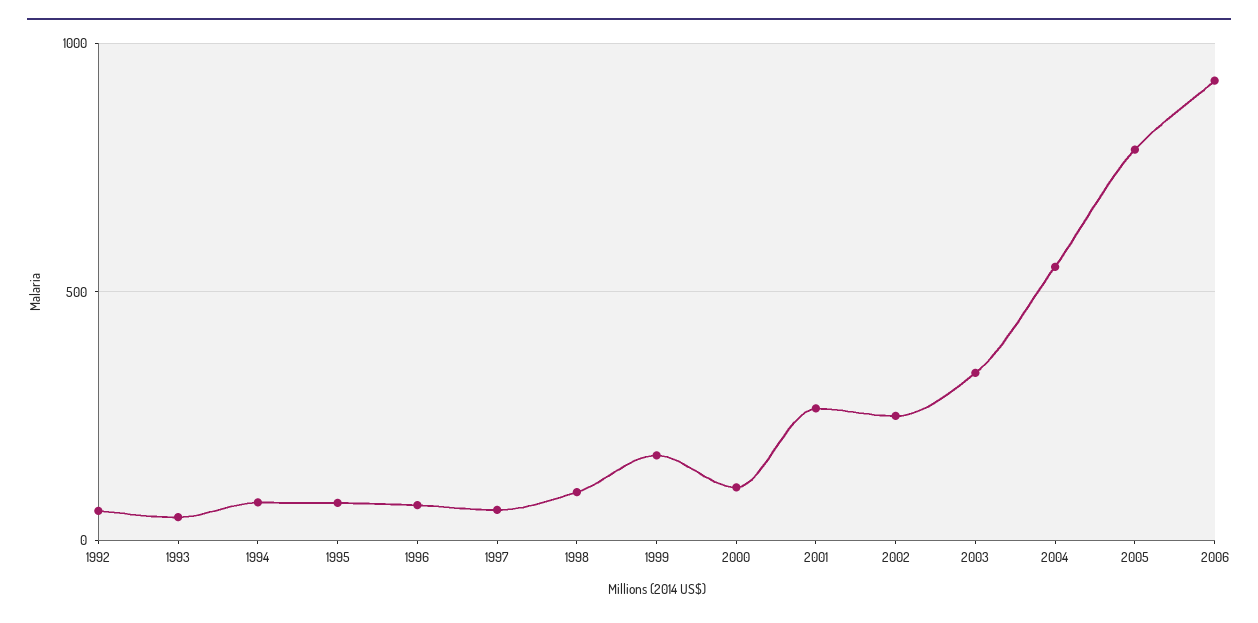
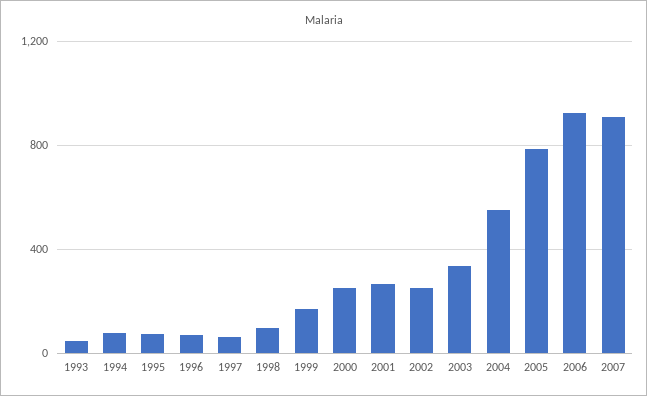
1992: 50 -> none
2000: 100 -> 250
2007: none -> 900

